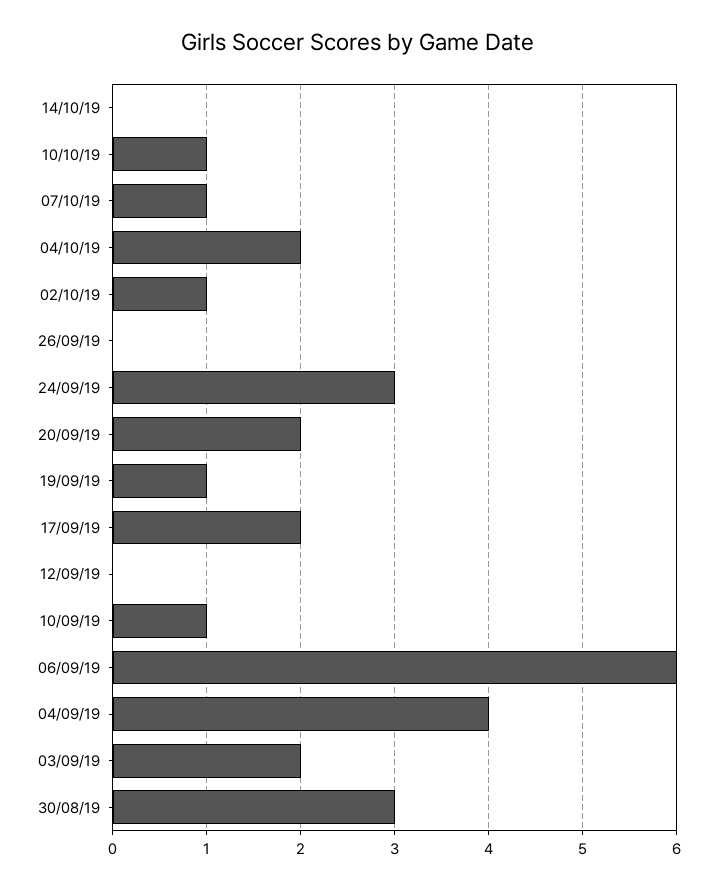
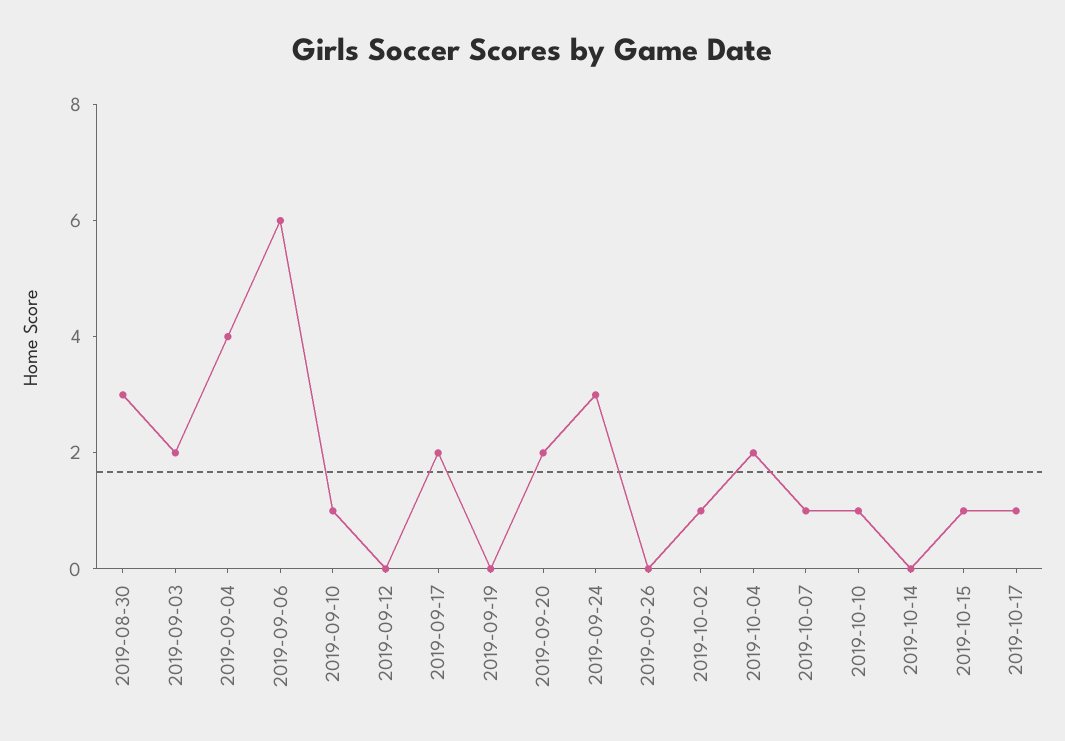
19/09/19: 1 -> 0
2019-10-15: none -> 1
2019-10-17: none -> 1

